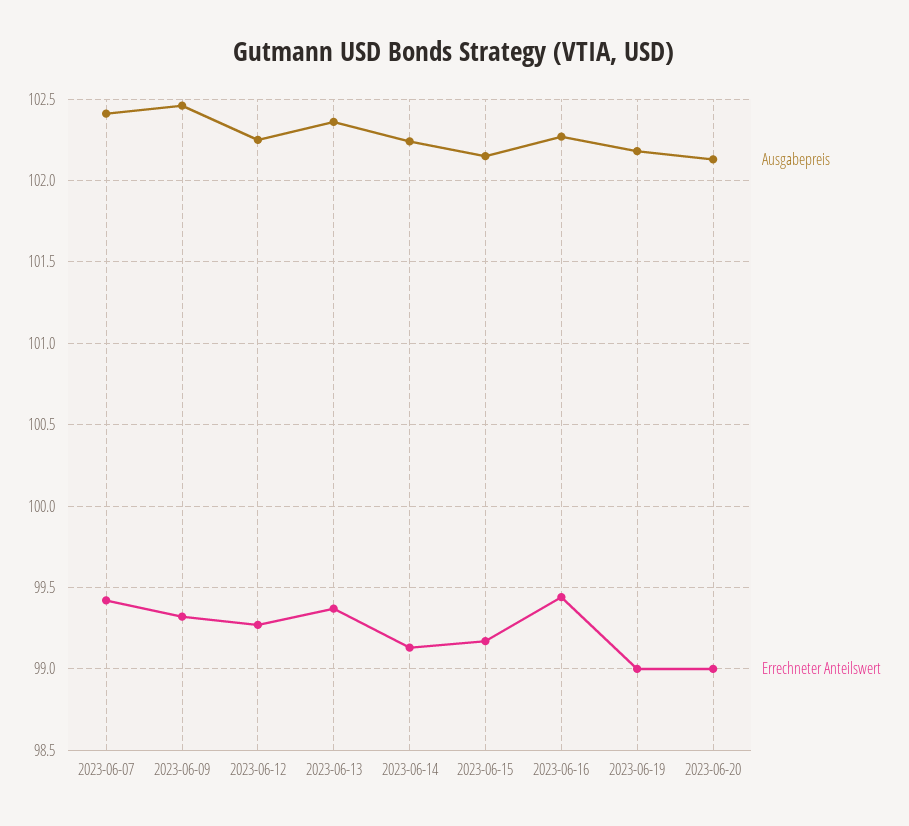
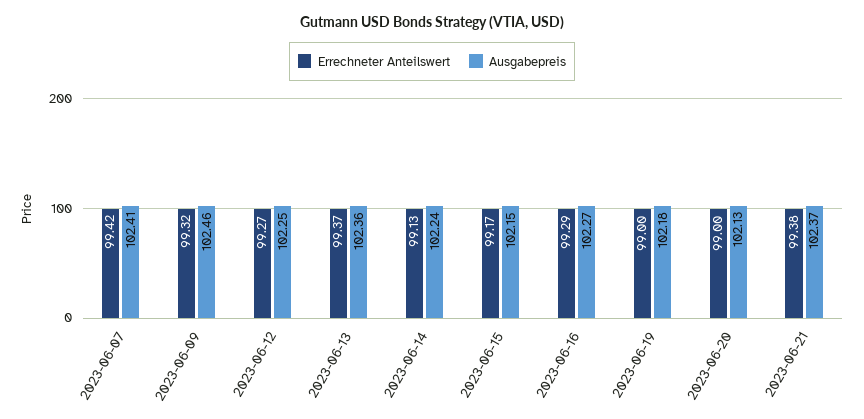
Errechneter Anteilswert, 2023-06-16: 99.45 -> 99.29
Errechneter Anteilswert, 2023-06-21: none -> 99.38
Ausgabepreis, 2023-06-21: none -> 102.37

